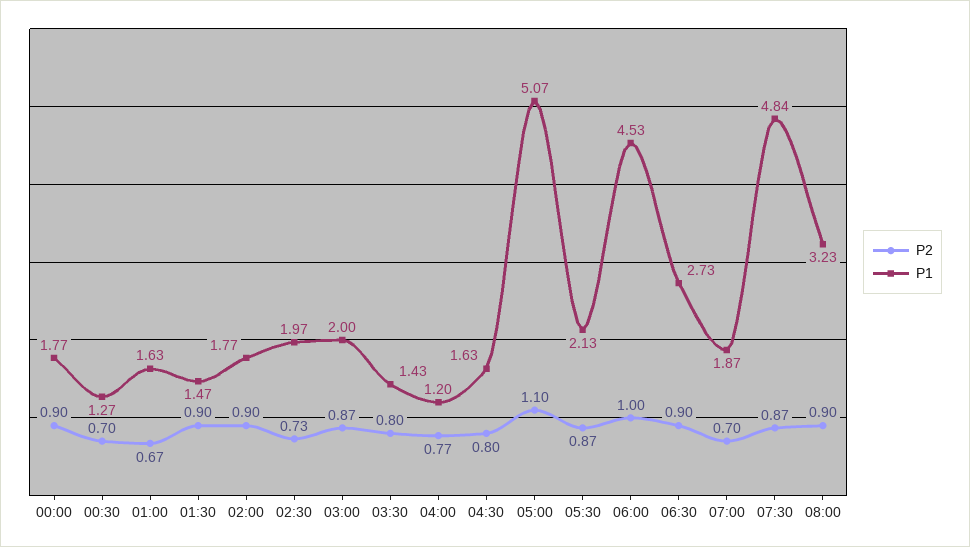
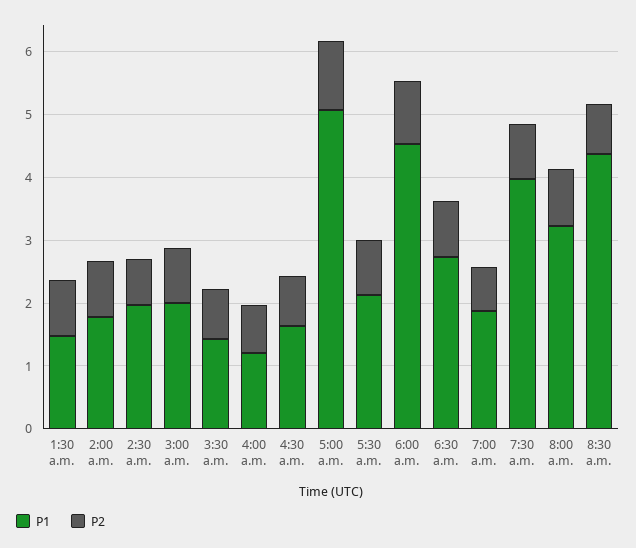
P2, 00:00: 0.9 -> none
P1, 00:00: 1.77 -> none
P2, 00:30: 0.7 -> none
P1, 00:30: 1.27 -> none
P2, 01:00: 0.67 -> none
P1, 01:00: 1.63 -> none
P1, 07:30: 4.84 -> 4
P1, 8:30 a.m.: none -> 4.4
P2, 8:30 a.m.: none -> 0.8

